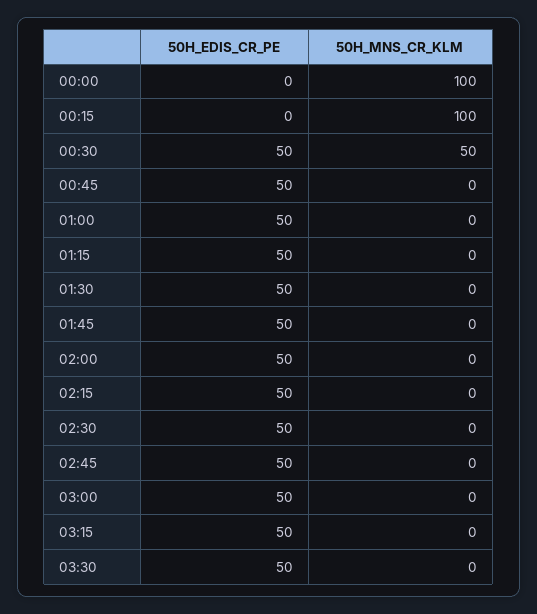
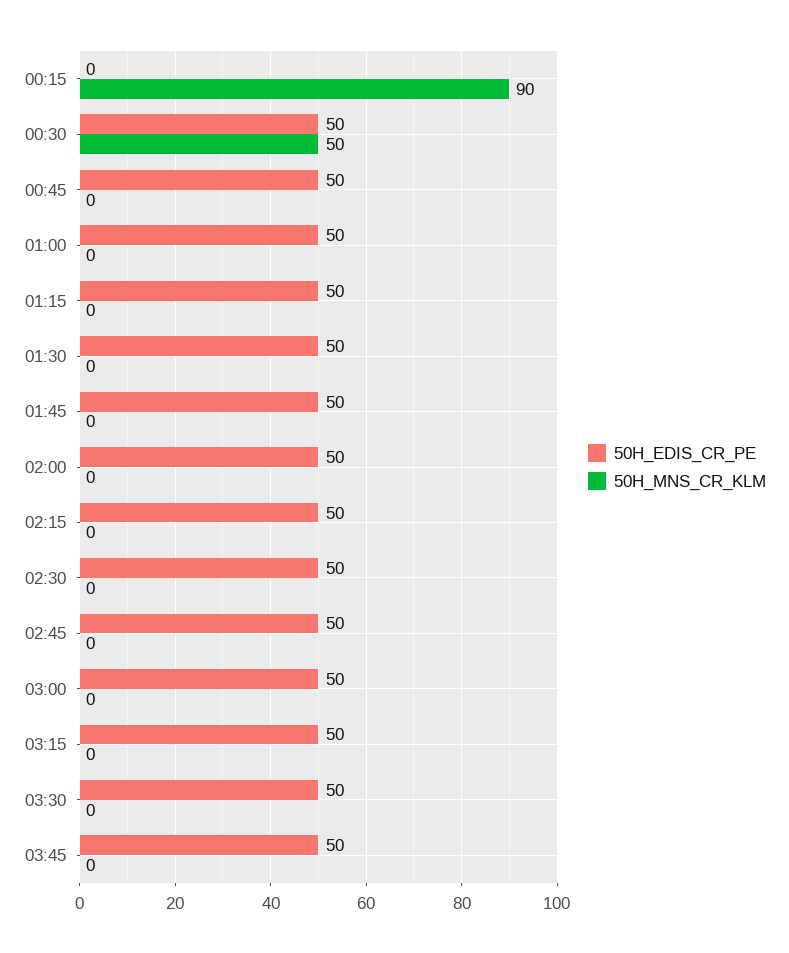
50H_EDIS_CR_PE, 00:00: 0 -> none
50H_MNS_CR_KLM, 00:00: 100 -> none
50H_MNS_CR_KLM, 00:15: 100 -> 90
50H_EDIS_CR_PE, 03:45: none -> 50
50H_MNS_CR_KLM, 03:45: none -> 0

